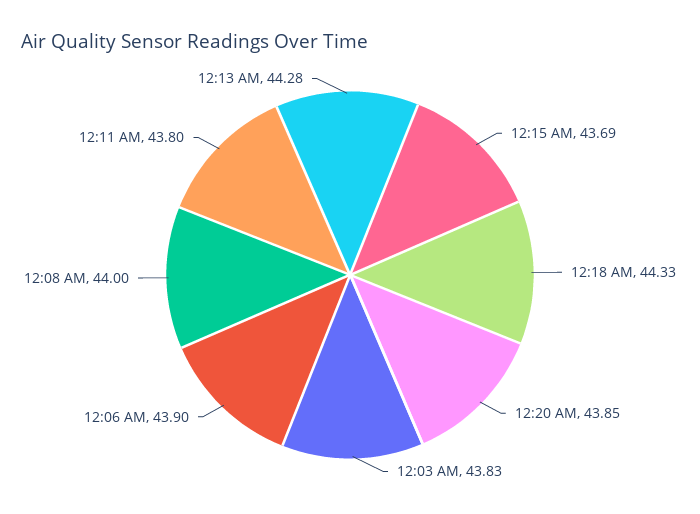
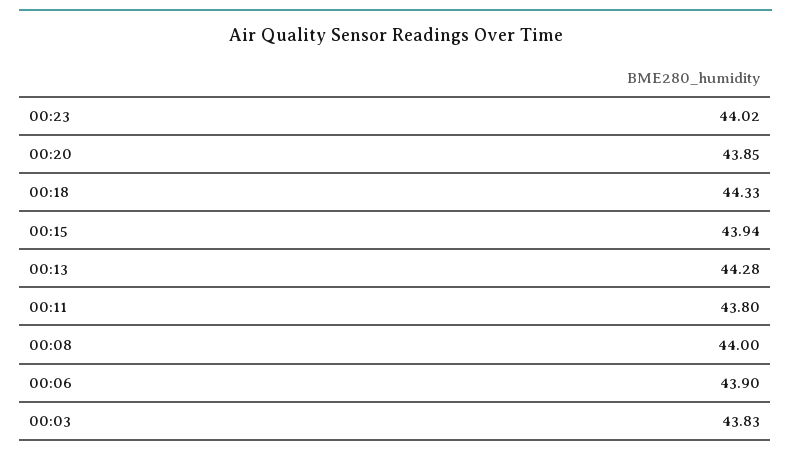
12:15 AM: 43.69 -> 43.94
00:23: none -> 44.02

